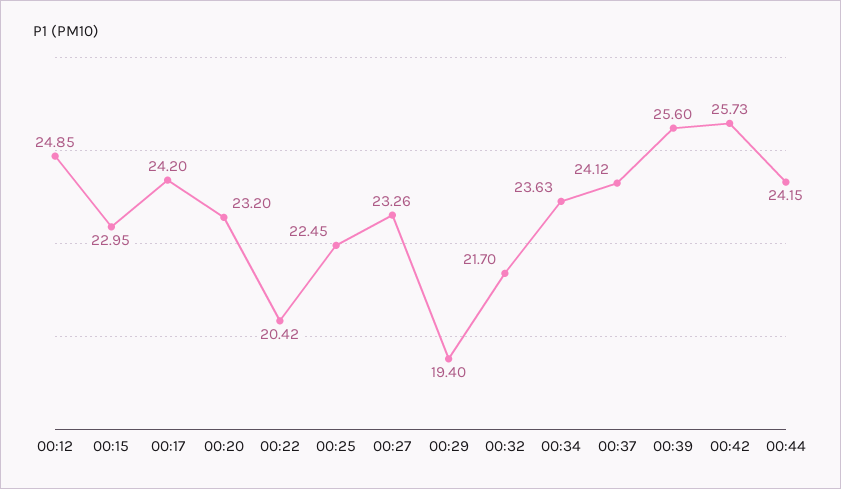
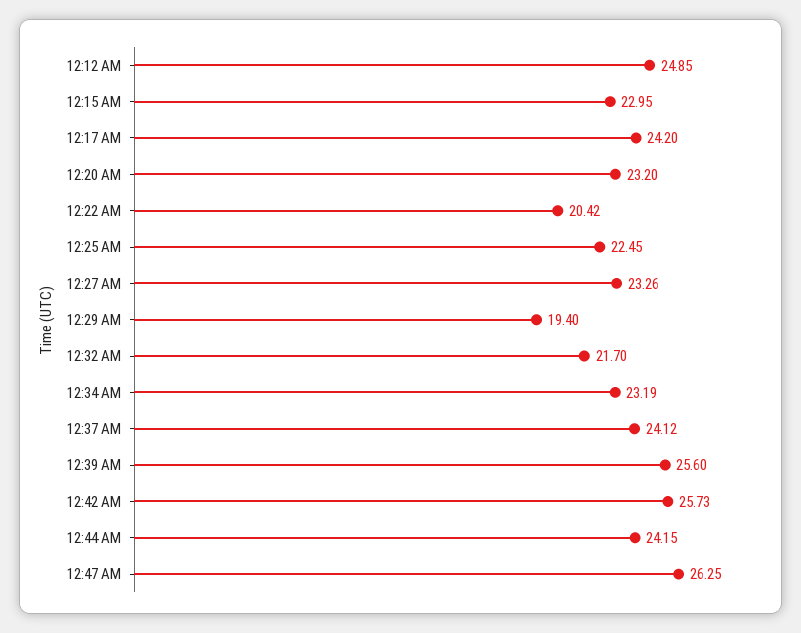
00:34: 23.63 -> 23.19
12:47 AM: none -> 26.25

